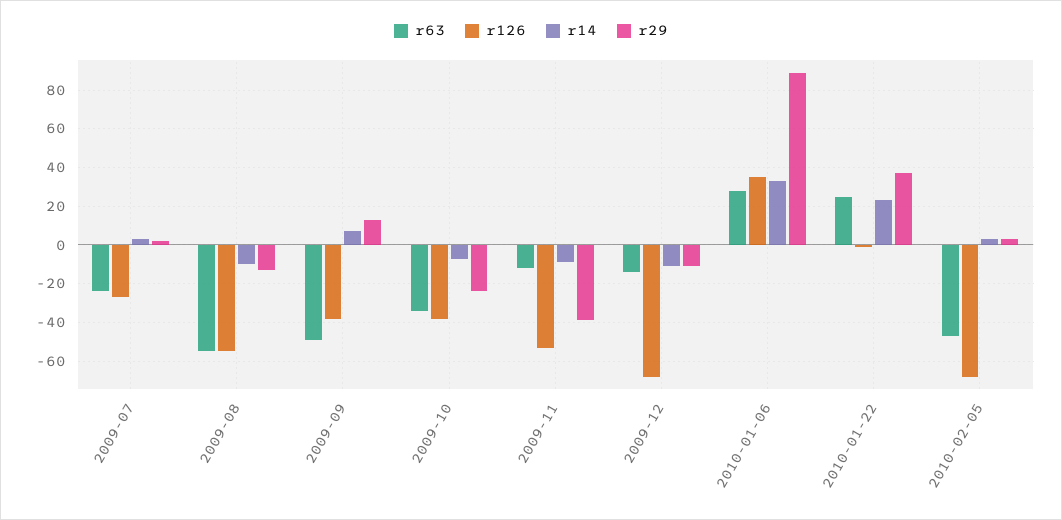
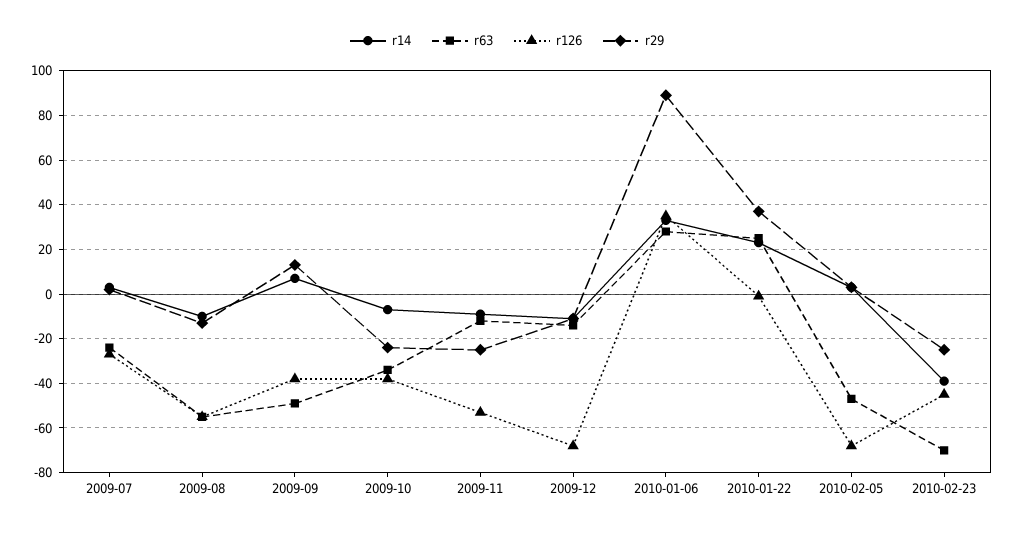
r29, 2009-11: -40 -> -25
r14, 2010-02-23: none -> -40
r63, 2010-02-23: none -> -70
r126, 2010-02-23: none -> -45
r29, 2010-02-23: none -> -25

